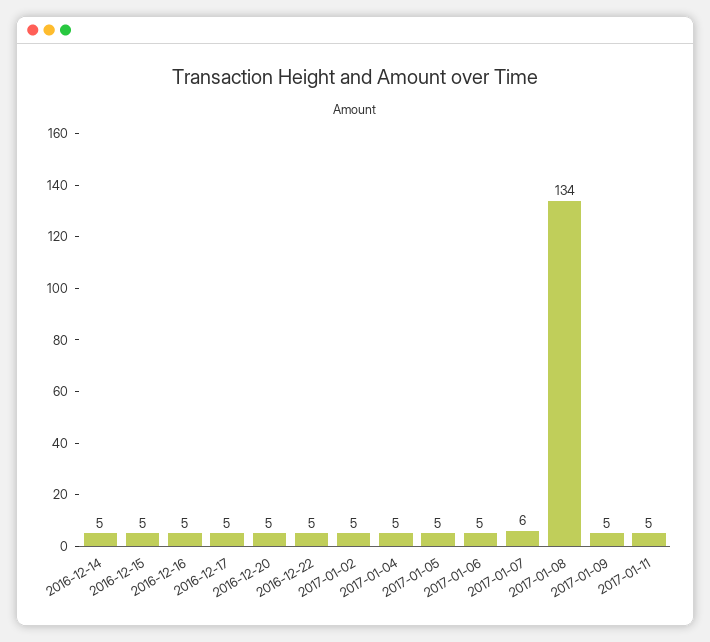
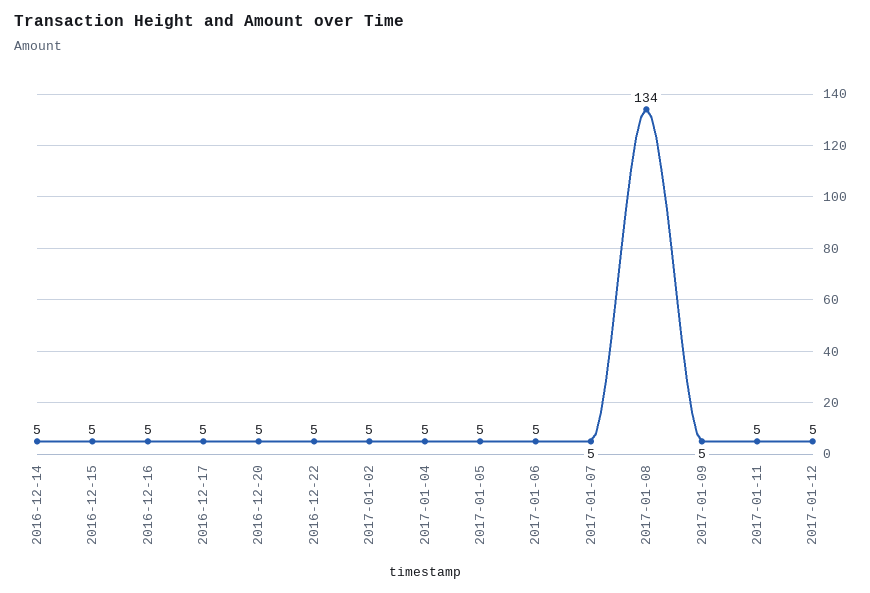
2017-01-07: 6 -> 5
2017-01-12: none -> 5

